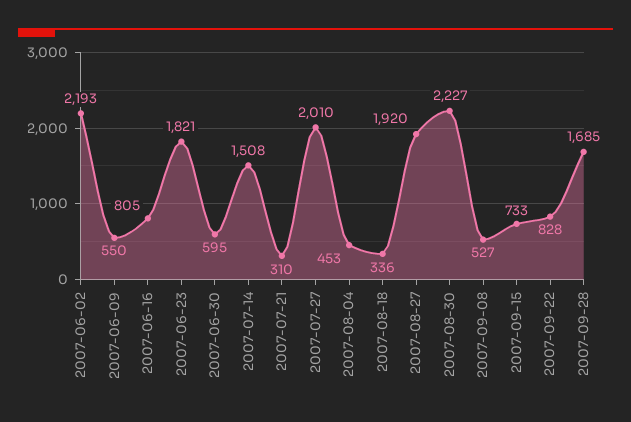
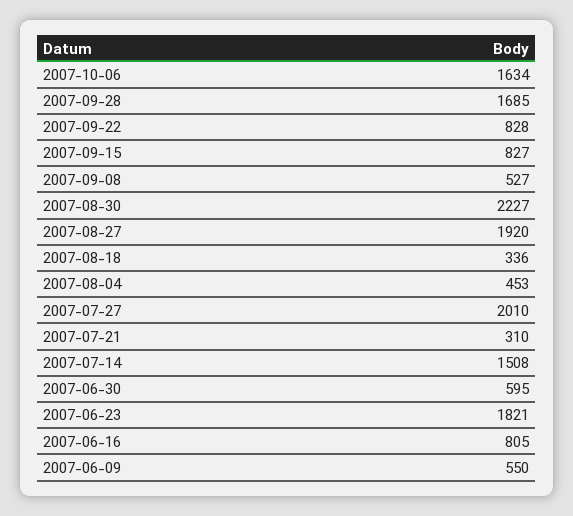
2007-06-02: 2193 -> none
2007-09-15: 733 -> 827
2007-10-06: none -> 1634

